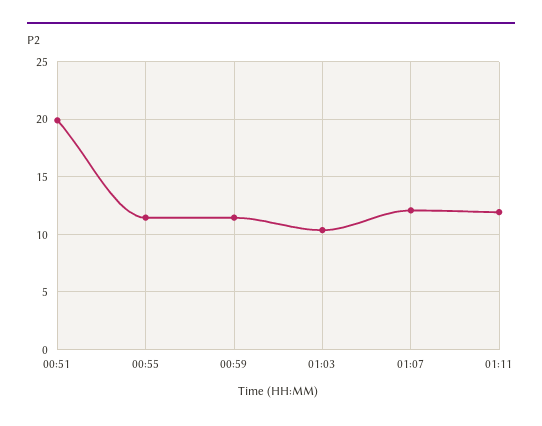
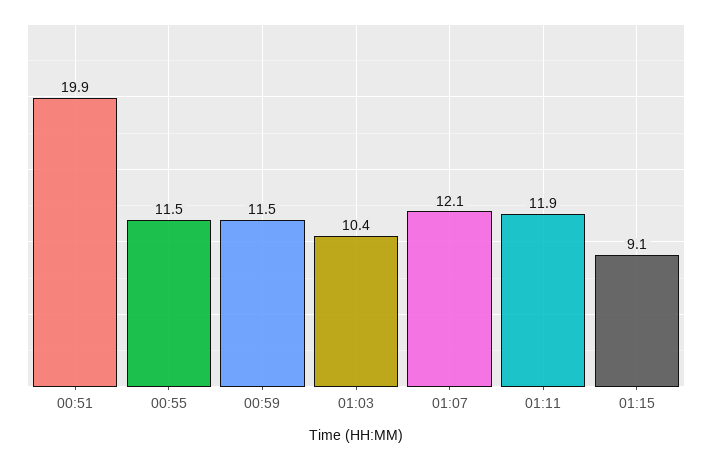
01:15: none -> 9.1

